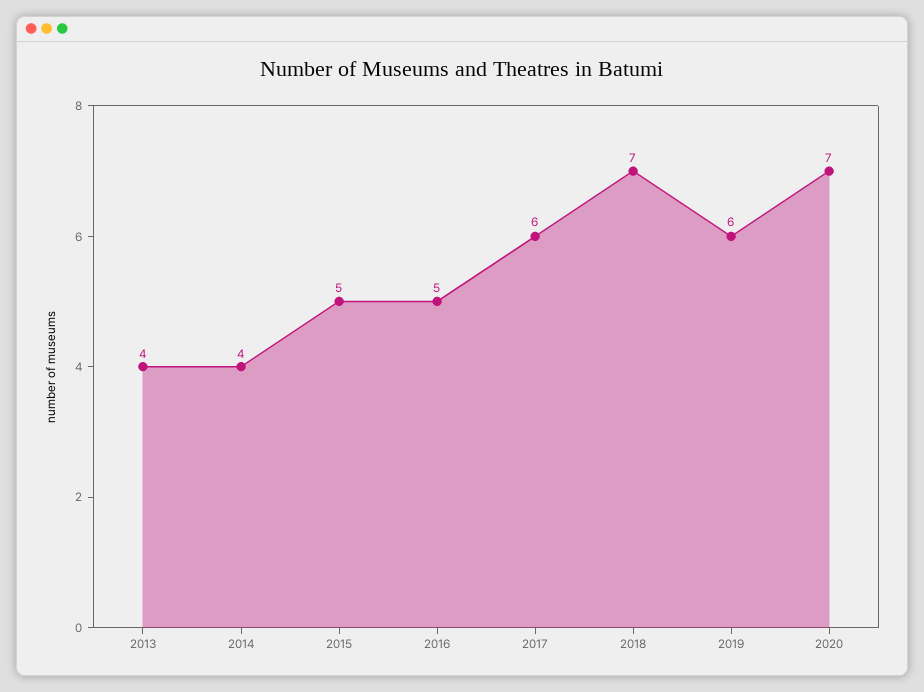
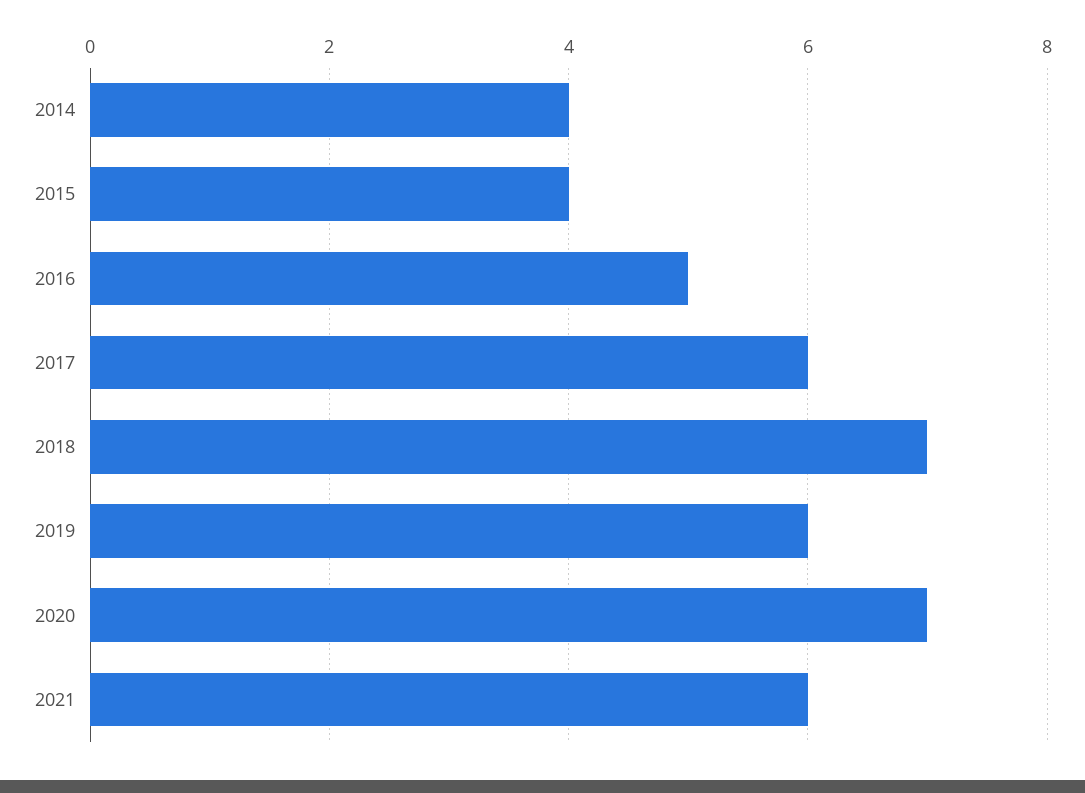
2013: 4 -> none
2015: 5 -> 4
2021: none -> 6

